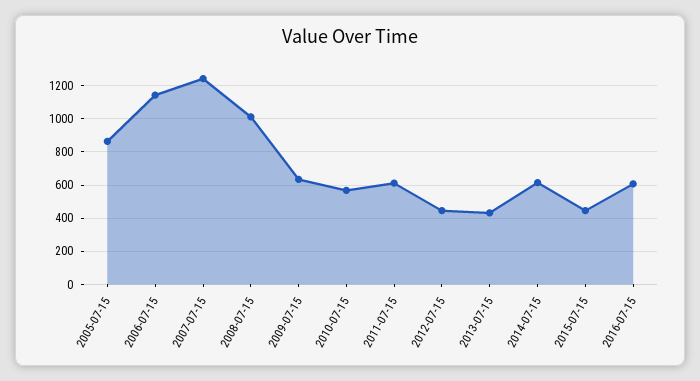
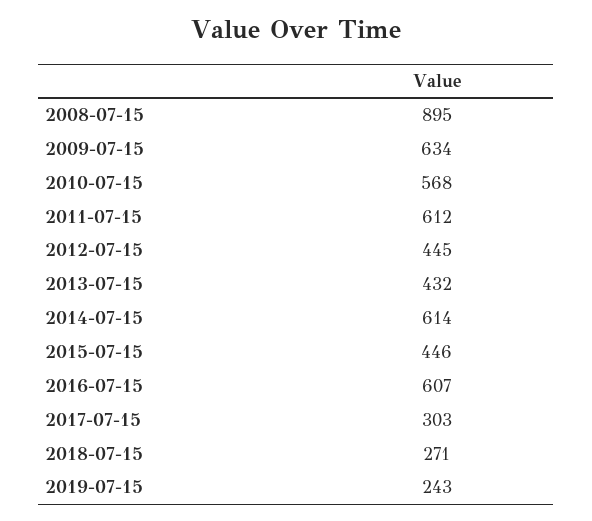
2005-07-15: 850 -> none
2006-07-15: 1150 -> none
2007-07-15: 1250 -> none
2008-07-15: 1000 -> 895
2017-07-15: none -> 303
2018-07-15: none -> 271
2019-07-15: none -> 243

